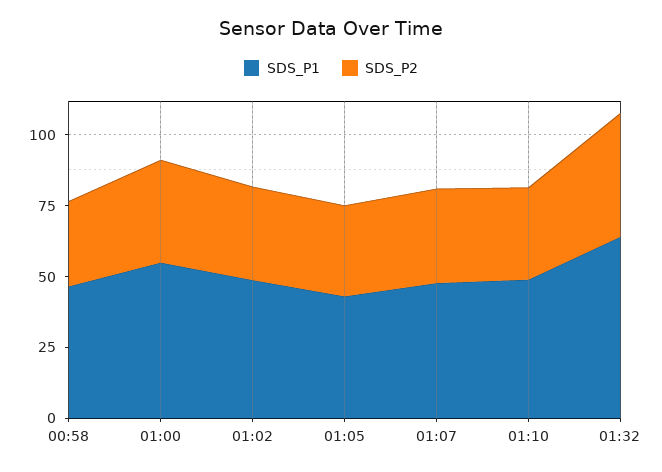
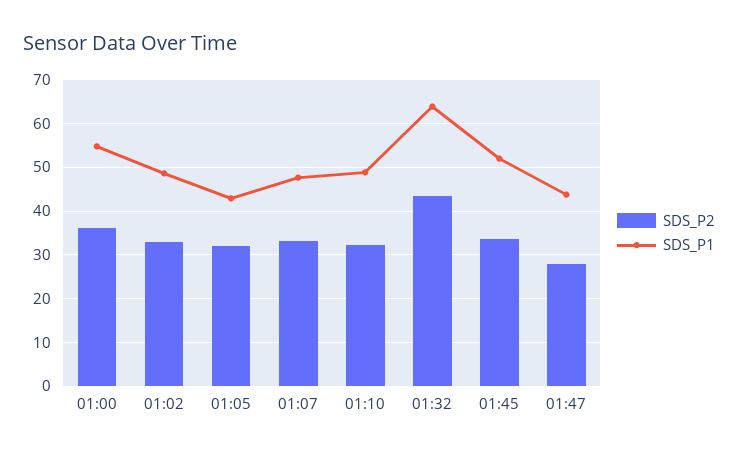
SDS_P1, 00:58: 45 -> none
SDS_P2, 00:58: 30 -> none
SDS_P2, 01:45: none -> 34
SDS_P1, 01:45: none -> 52
SDS_P2, 01:47: none -> 28
SDS_P1, 01:47: none -> 44

